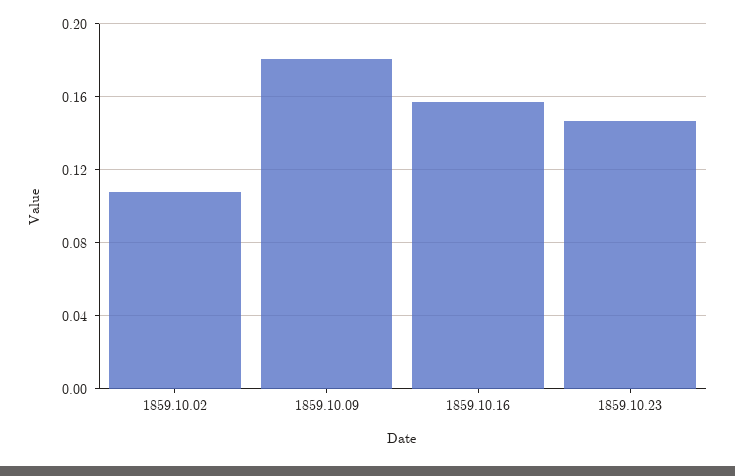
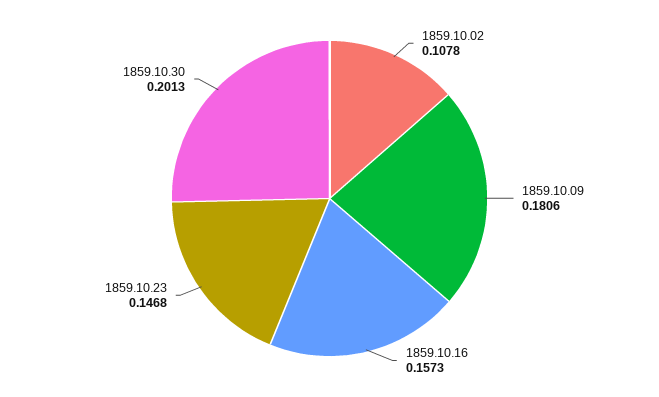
1859.10.30: none -> 0.2013

